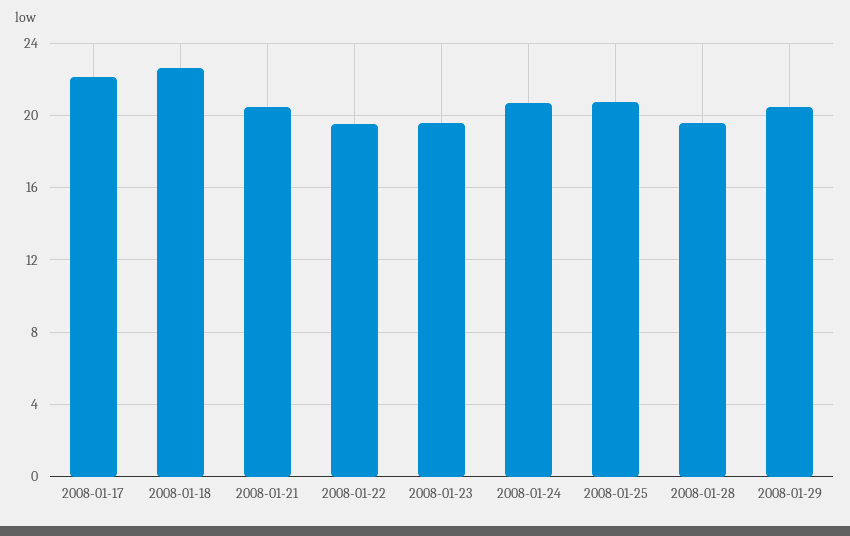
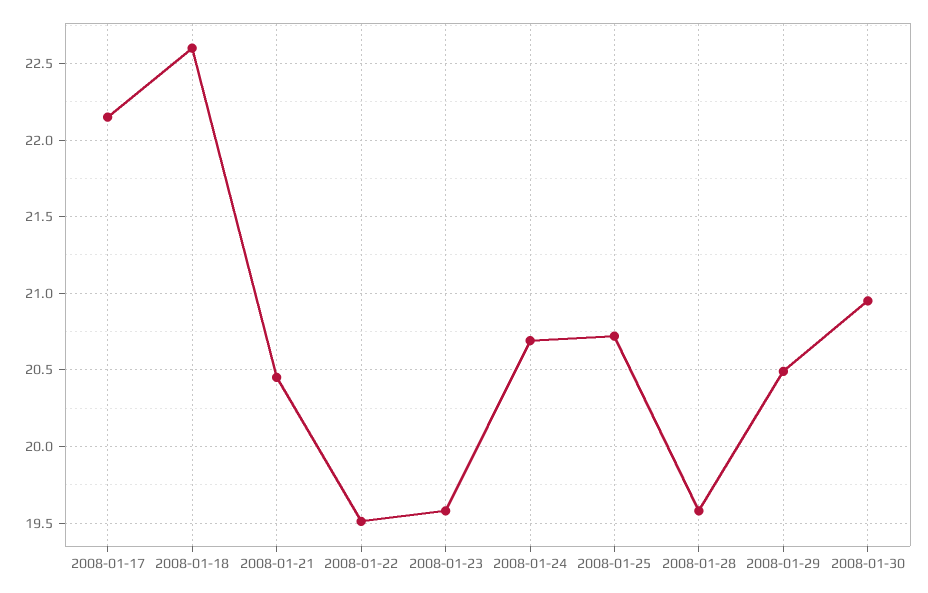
2008-01-30: none -> 20.95

